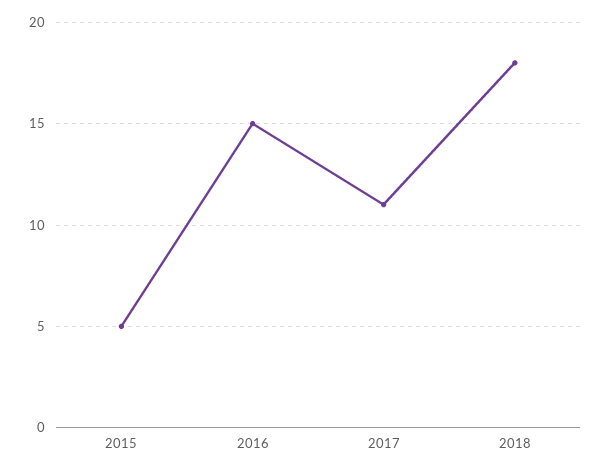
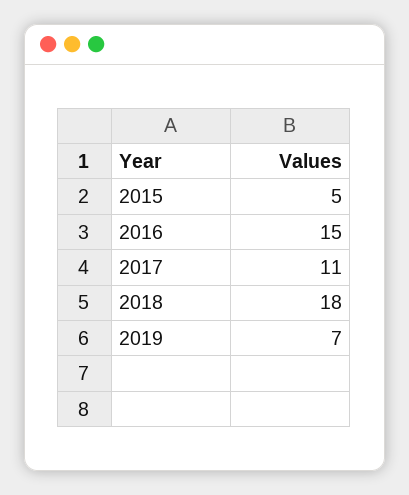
2019: none -> 7

